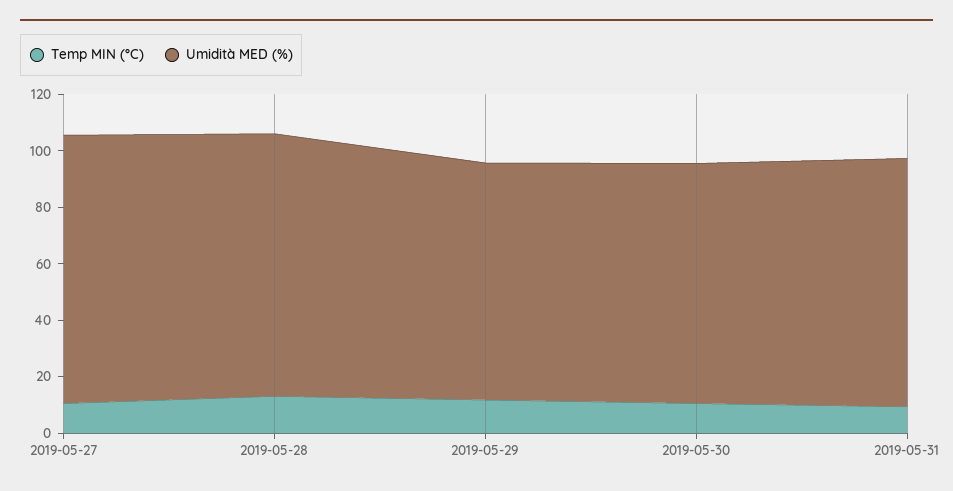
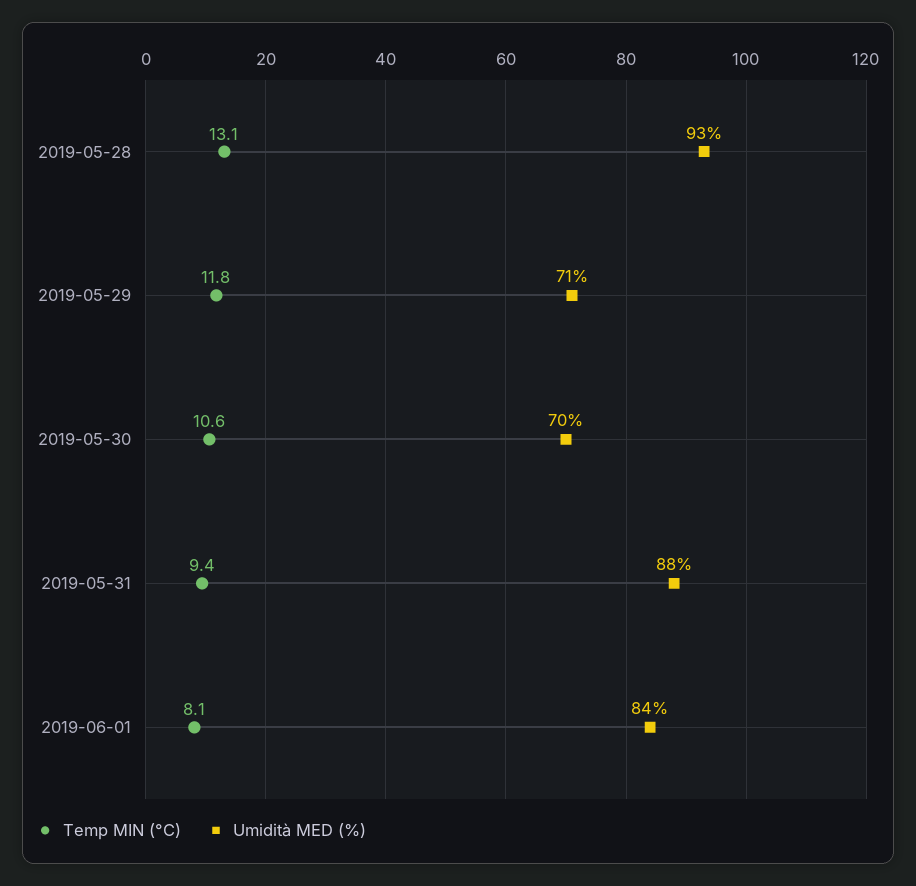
Temp MIN (°C), 2019-05-27: 10 -> none
Umidità MED (%), 2019-05-27: 95 -> none
Umidità MED (%), 2019-05-29: 85 -> 71
Umidità MED (%), 2019-05-30: 85 -> 70
Temp MIN (°C), 2019-06-01: none -> 8.1
Umidità MED (%), 2019-06-01: none -> 84

